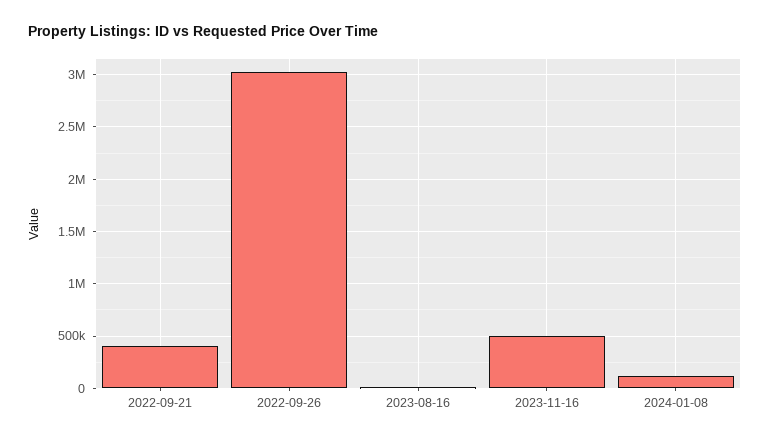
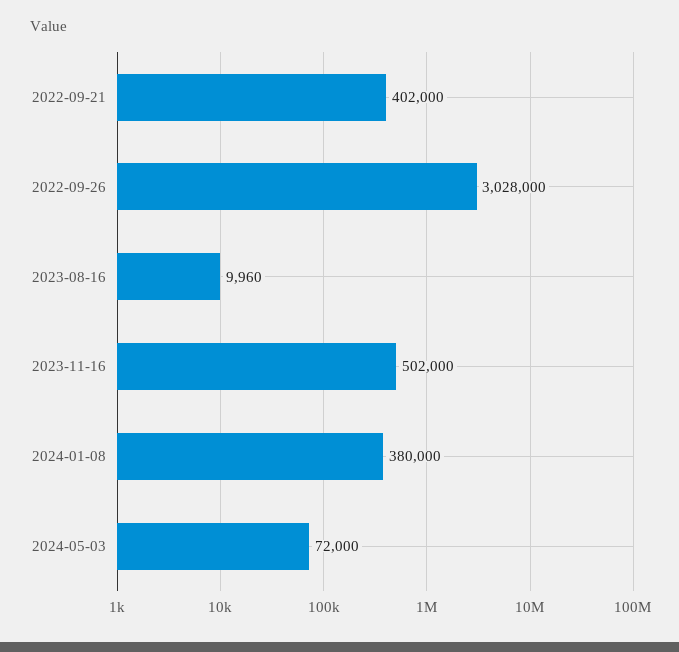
2024-01-08: 100000 -> 380000
2024-05-03: none -> 72000

